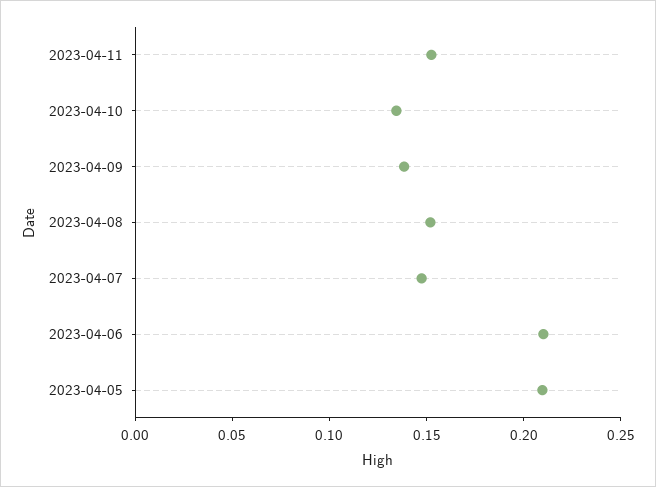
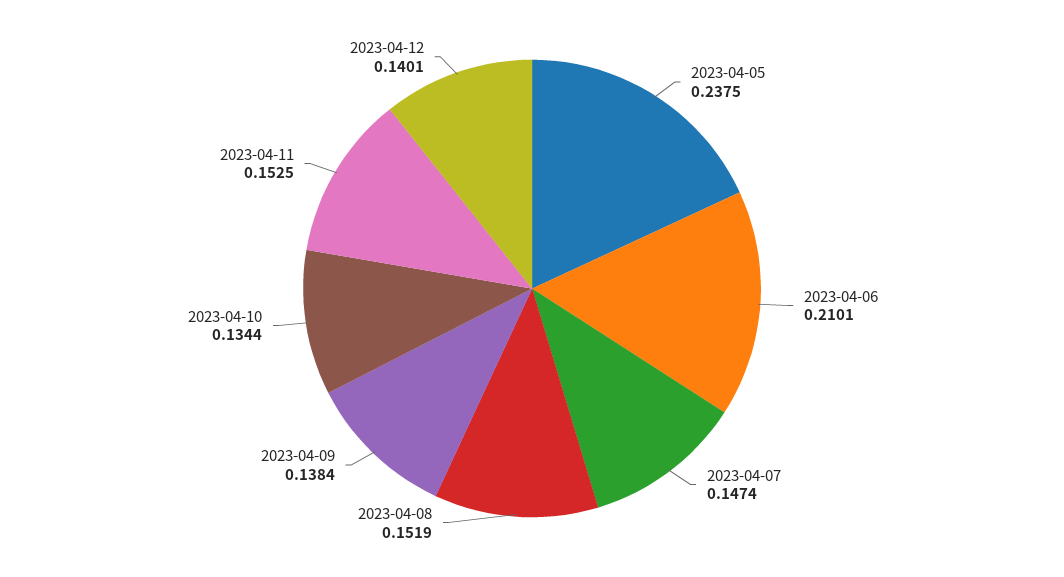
2023-04-05: 0.21 -> 0.2375
2023-04-12: none -> 0.1401

